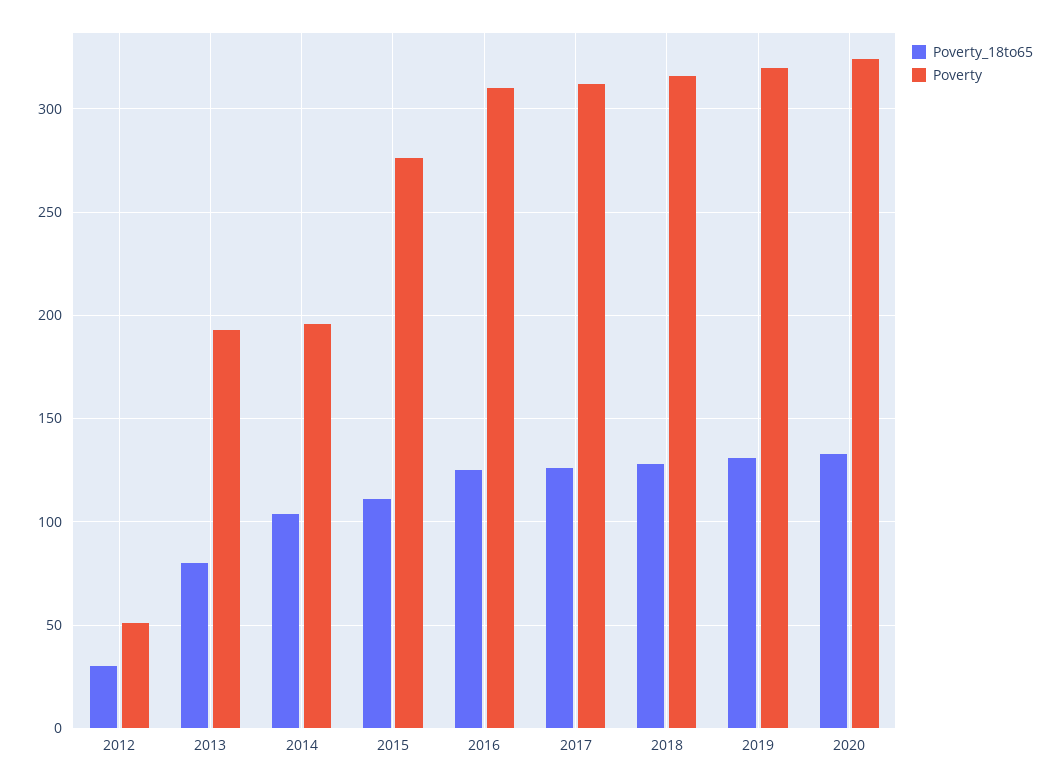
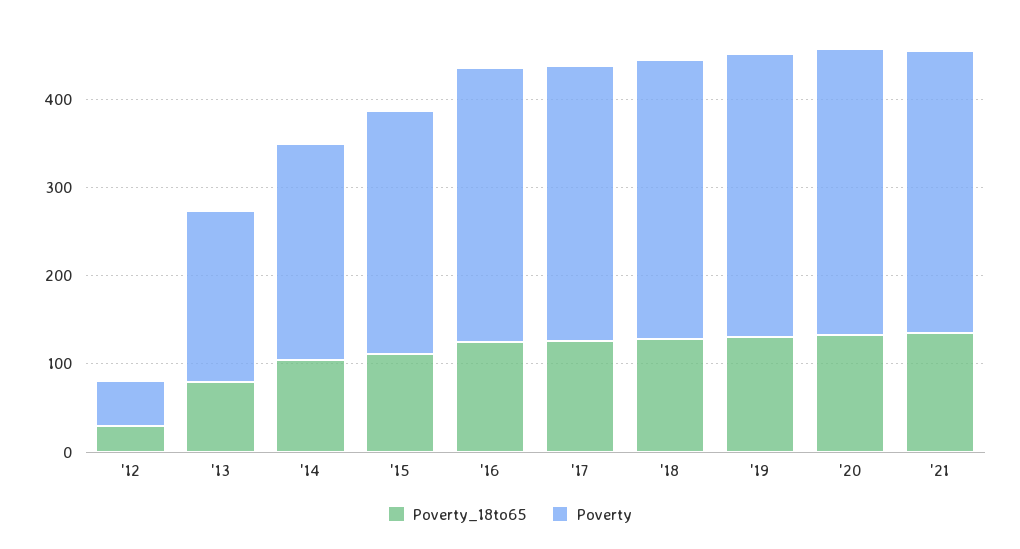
Poverty, 2014: 195 -> 240
Poverty_18to65, '21: none -> 140
Poverty, '21: none -> 320

